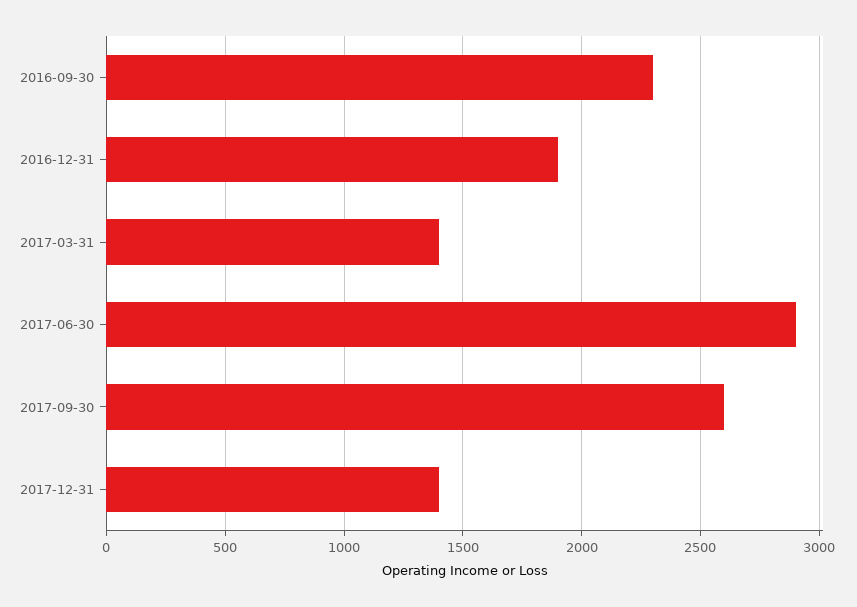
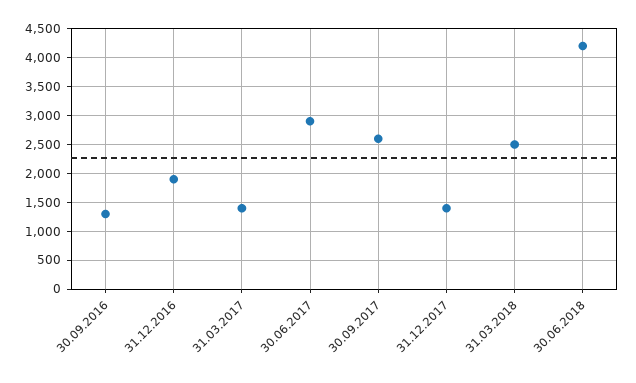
2016-09-30: 2300 -> 1250
31.03.2018: none -> 2500
30.06.2018: none -> 4250

